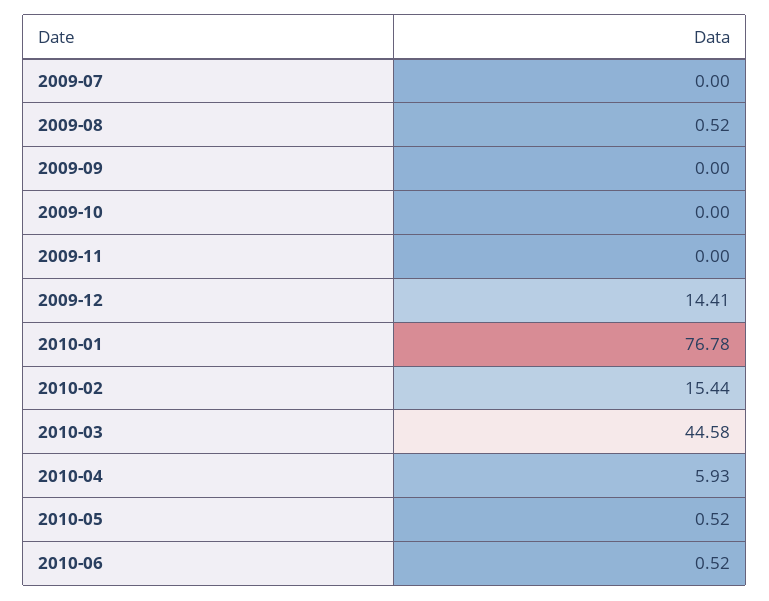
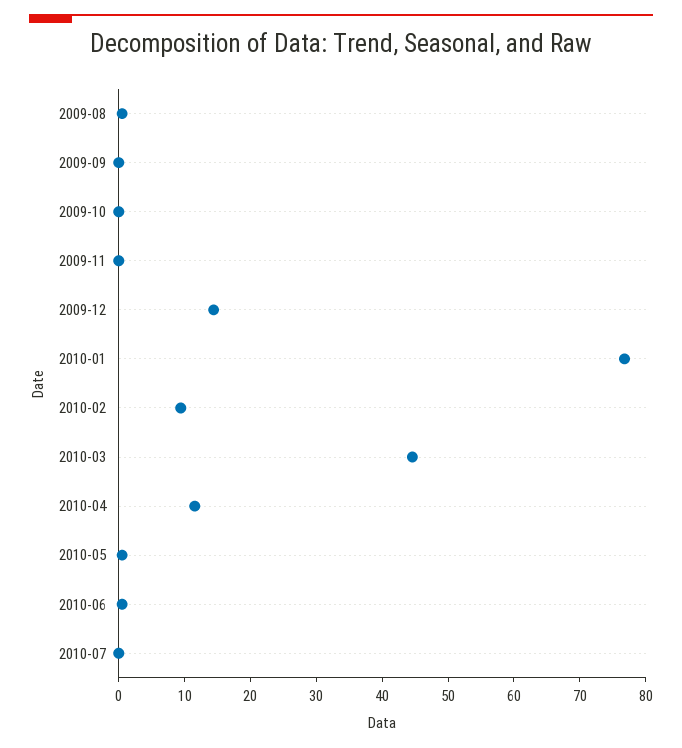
2009-07: 0 -> none
2010-02: 15.44 -> 10
2010-04: 5.93 -> 12
2010-07: none -> 0

